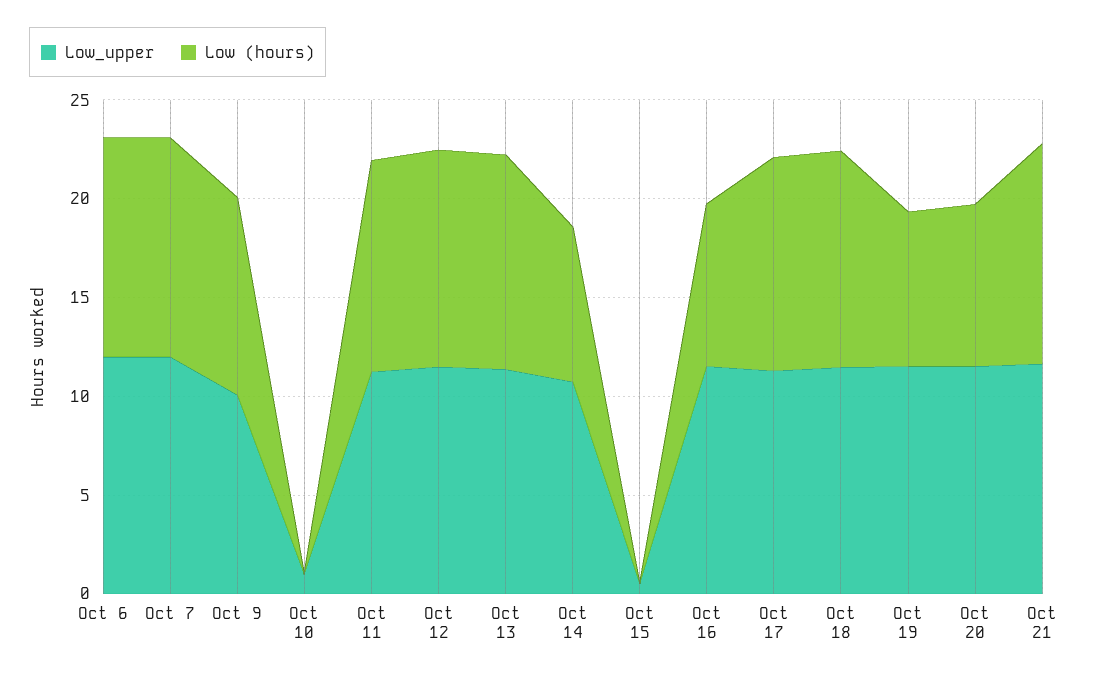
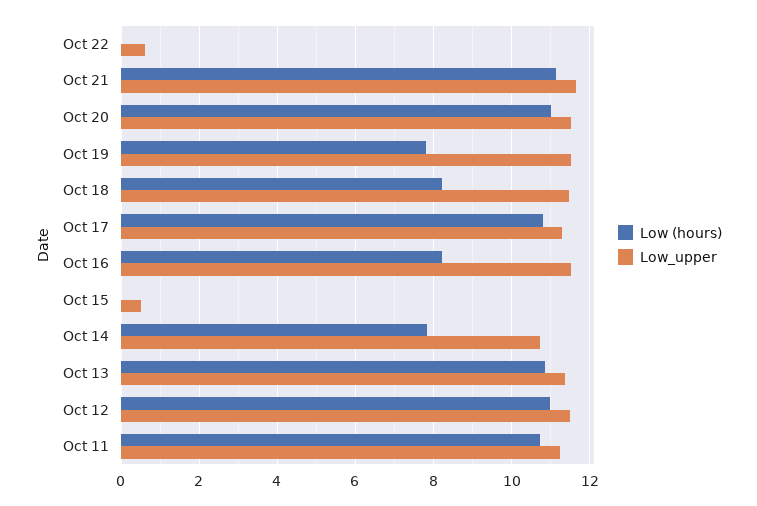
Low_upper, Oct 6: 12 -> none
Low (hours), Oct 6: 11 -> none
Low_upper, Oct 7: 12 -> none
Low (hours), Oct 7: 11 -> none
Low_upper, Oct 9: 10 -> none
Low (hours), Oct 9: 10 -> none
Low_upper, Oct 10: 1 -> none
Low (hours), Oct 10: 0 -> none
Low (hours), Oct 18: 11 -> 8.2
Low (hours), Oct 20: 8 -> 11
Low (hours), Oct 22: none -> 0
Low_upper, Oct 22: none -> 0.6

